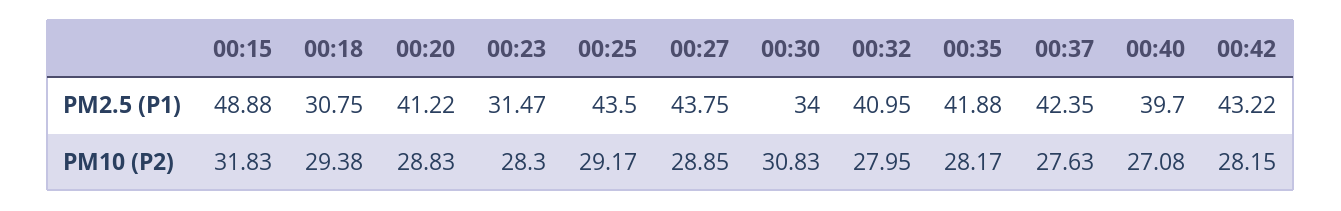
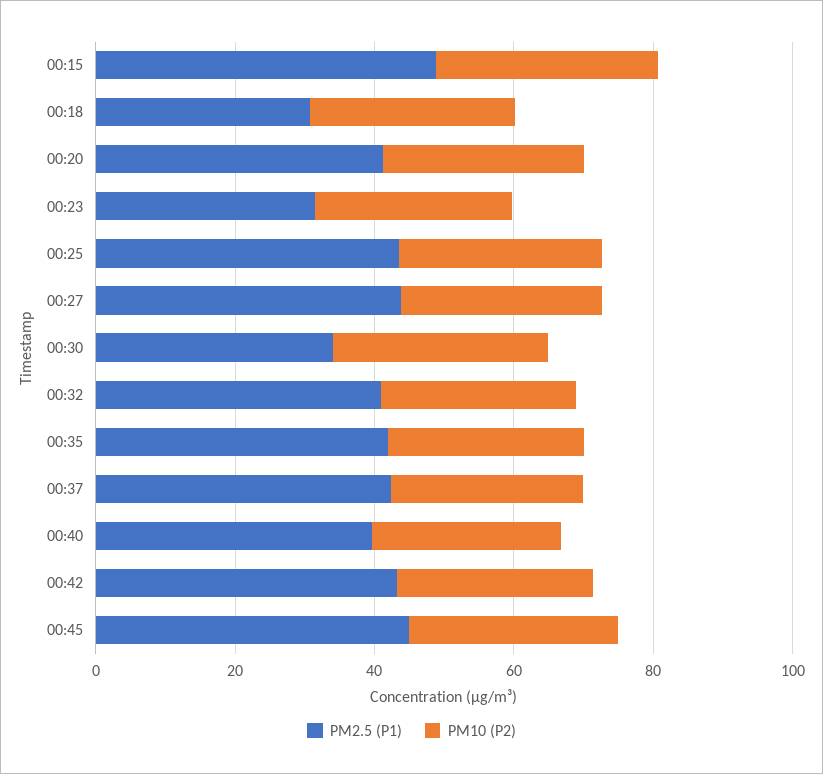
PM2.5 (P1), 00:45: none -> 45
PM10 (P2), 00:45: none -> 30

